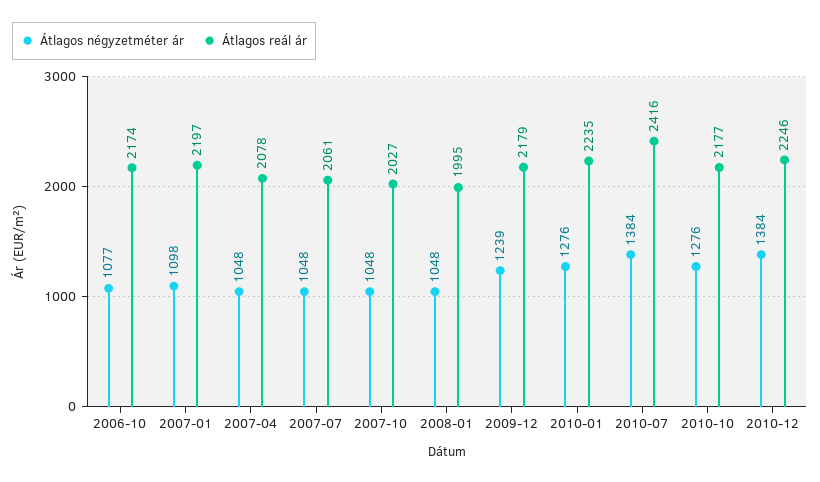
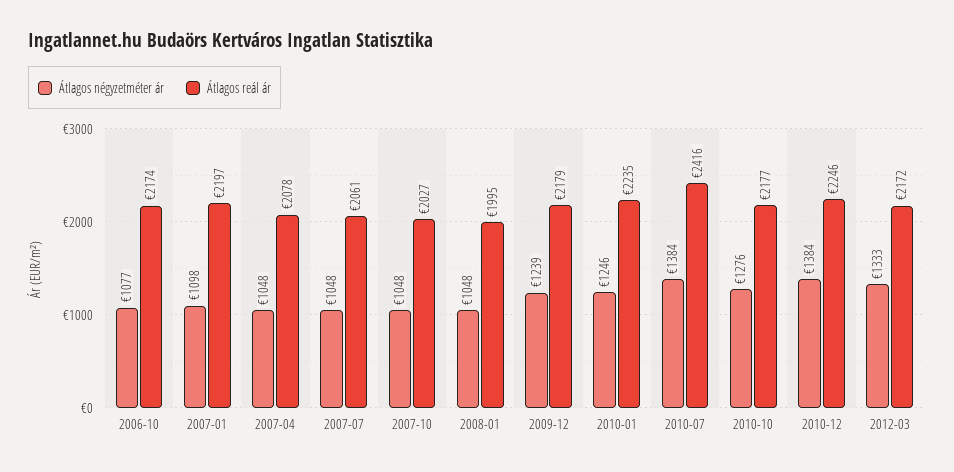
Átlagos négyzetméter ár, 2010-01: 1276 -> 1246
Átlagos négyzetméter ár, 2012-03: none -> 1333
Átlagos reál ár, 2012-03: none -> 2172

